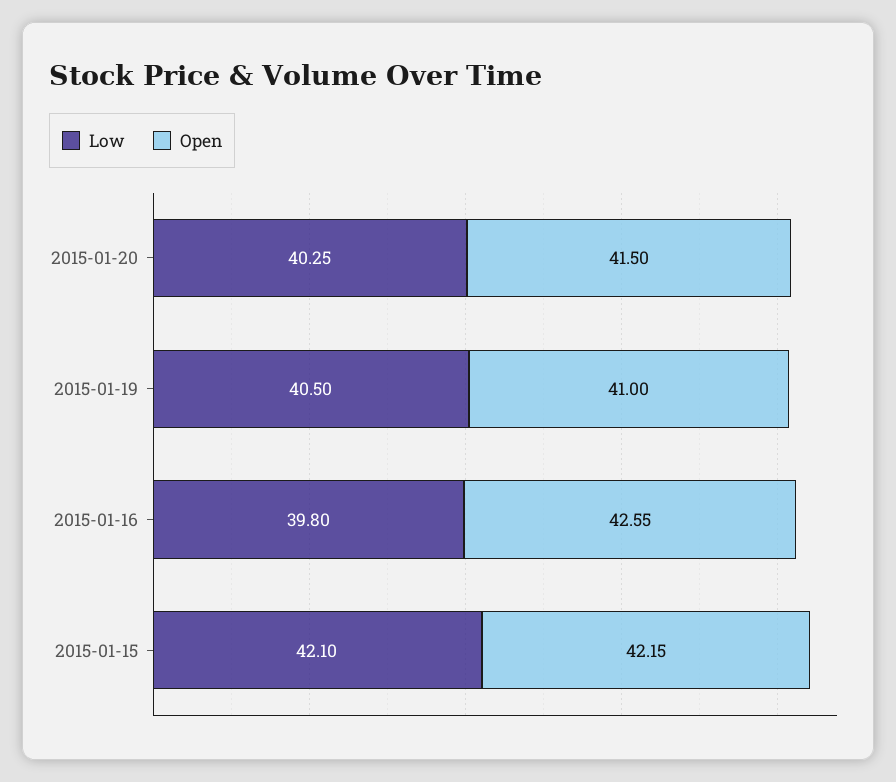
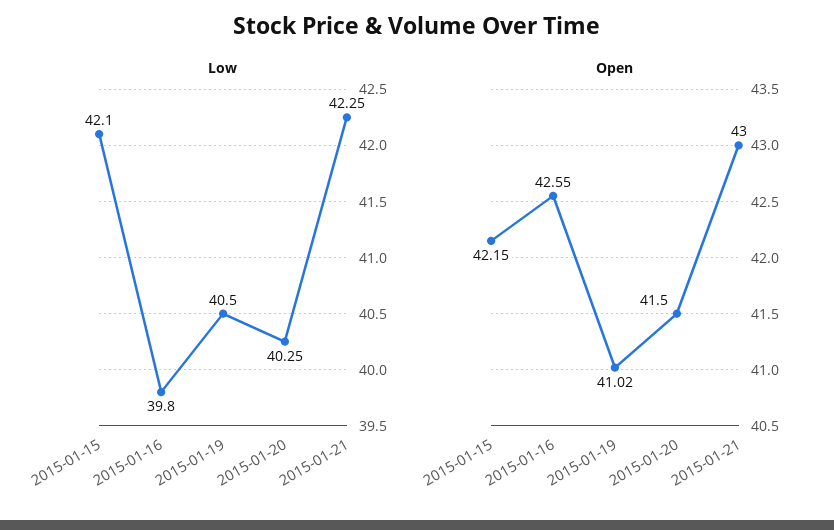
Open, 2015-01-19: 41 -> 41.02
Low, 2015-01-21: none -> 42.25
Open, 2015-01-21: none -> 43

